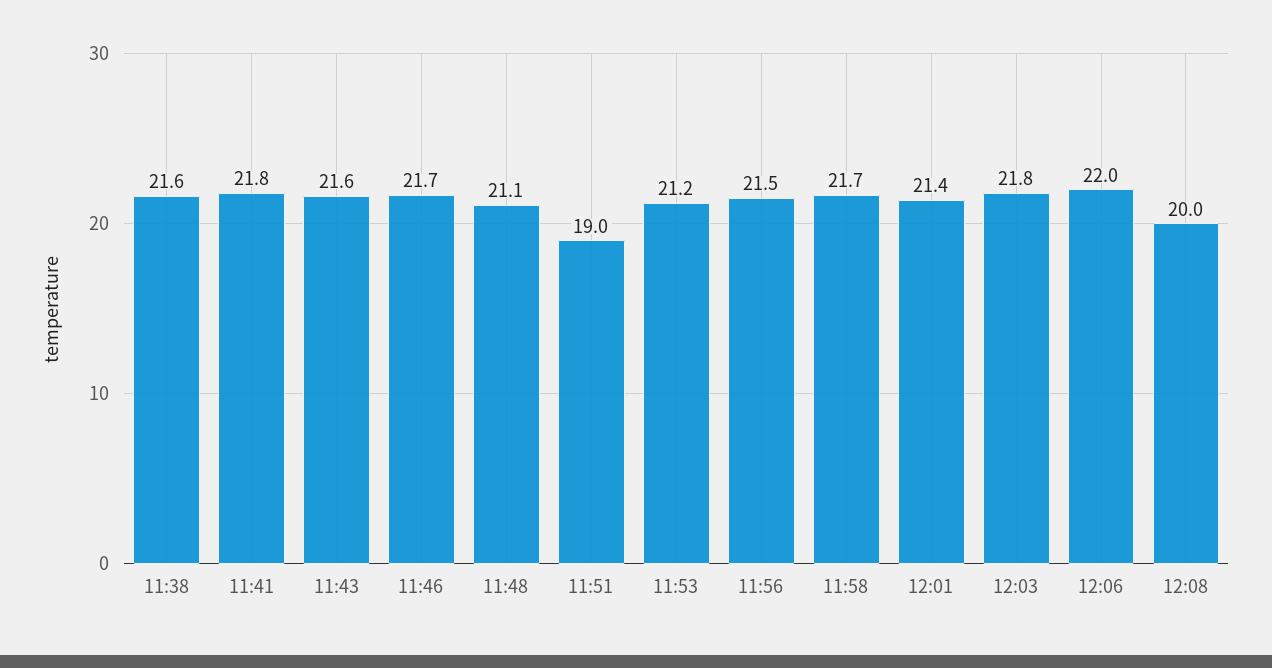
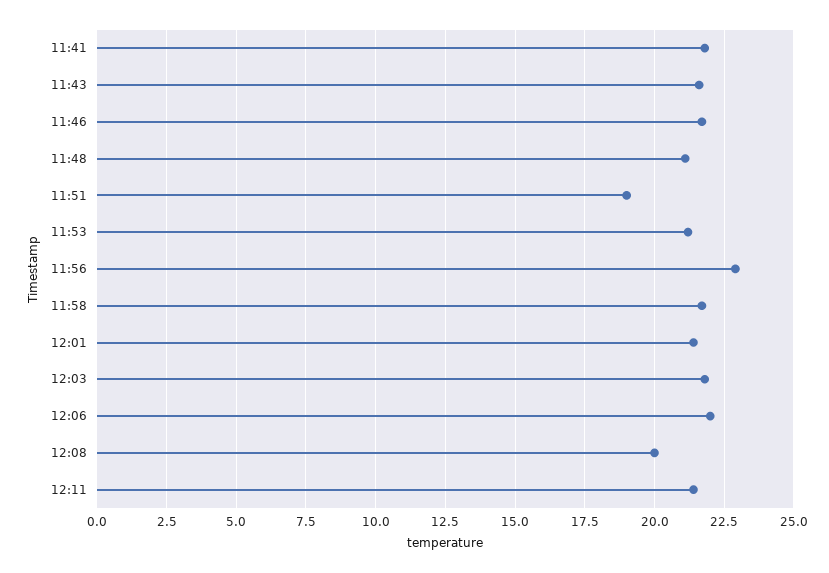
11:38: 21.6 -> none
11:56: 21.5 -> 23
12:11: none -> 21.5

